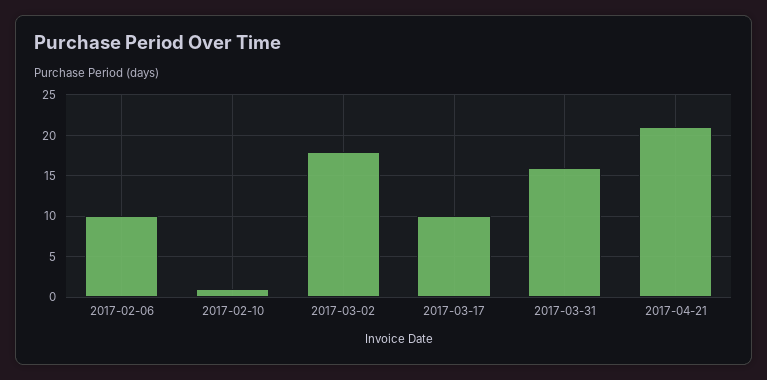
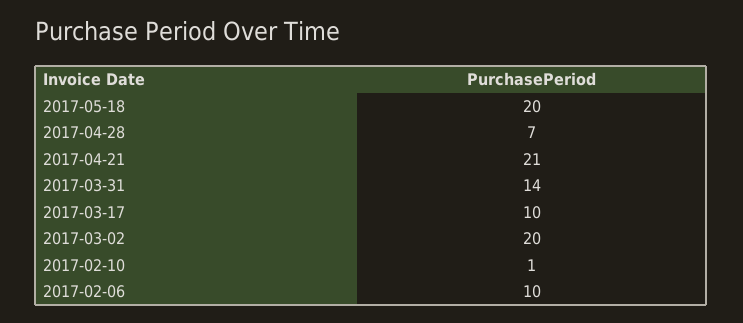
2017-03-02: 18 -> 20
2017-03-31: 16 -> 14
2017-05-18: none -> 20
2017-04-28: none -> 7

